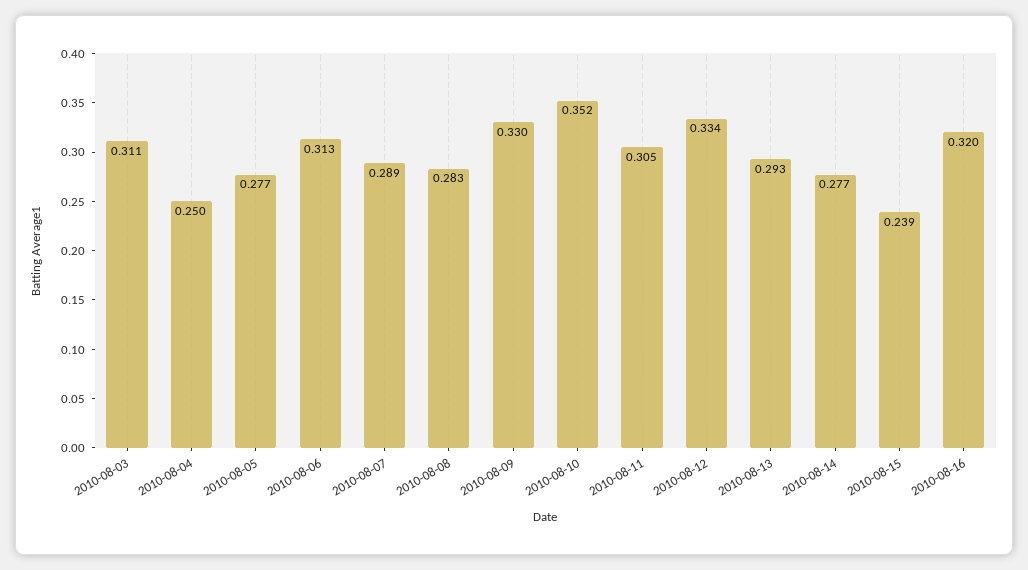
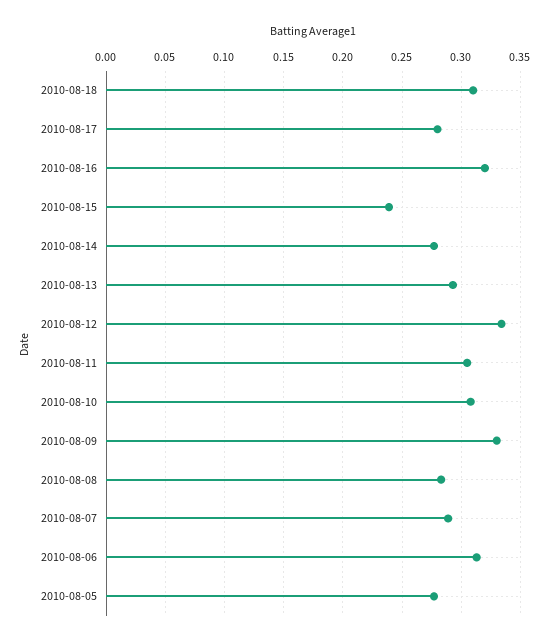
2010-08-03: 0.311 -> none
2010-08-04: 0.25 -> none
2010-08-10: 0.352 -> 0.31
2010-08-18: none -> 0.31
2010-08-17: none -> 0.28

